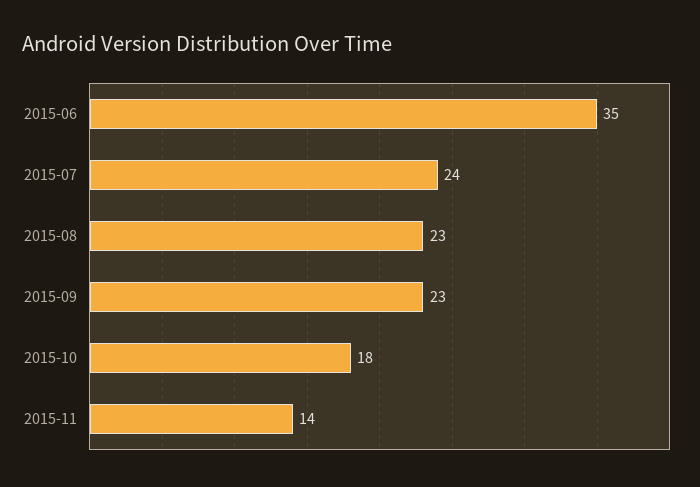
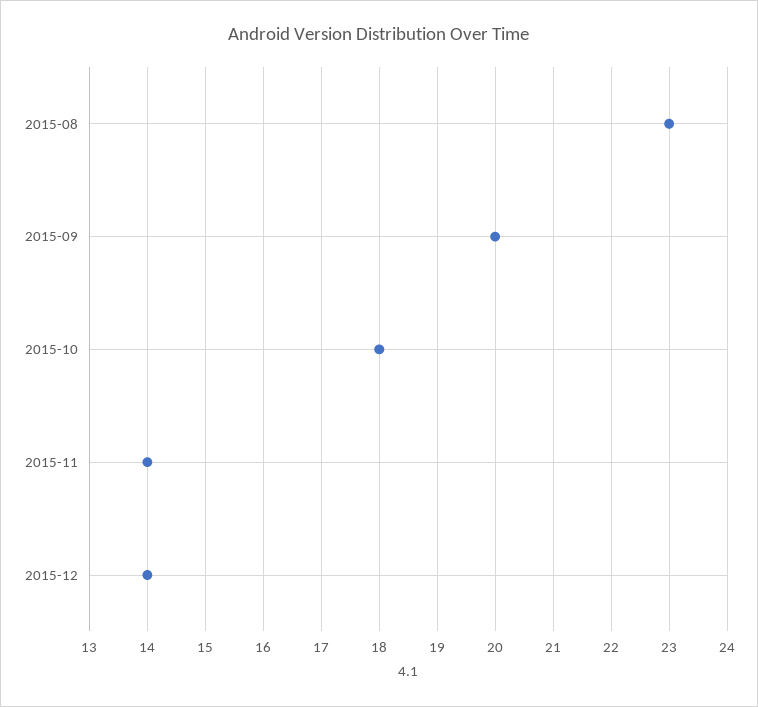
2015-06: 35 -> none
2015-07: 24 -> none
2015-09: 23 -> 20
2015-12: none -> 14

